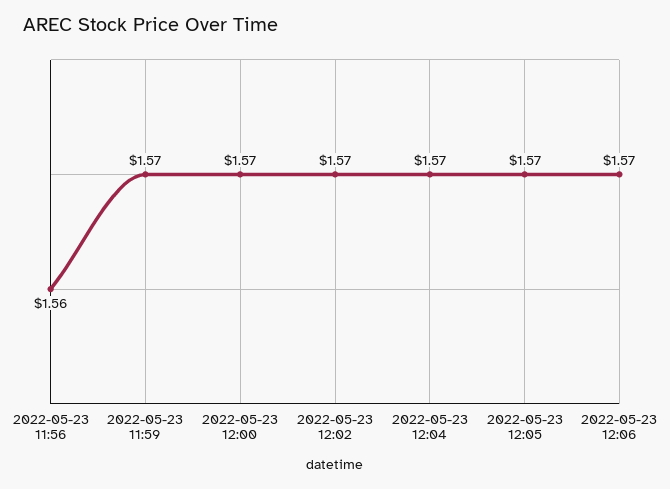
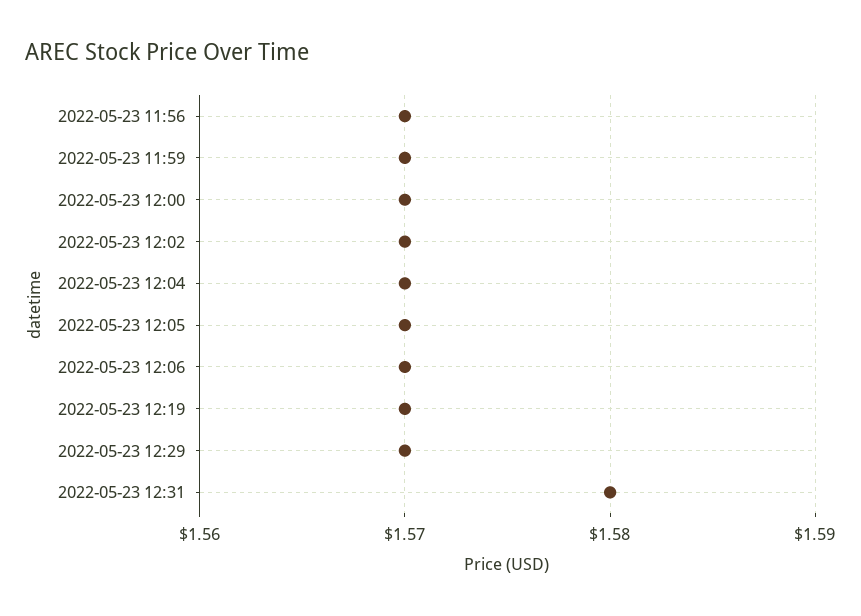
2022-05-23 11:56: 1.56 -> 1.57
2022-05-23 12:19: none -> 1.57
2022-05-23 12:29: none -> 1.57
2022-05-23 12:31: none -> 1.58

